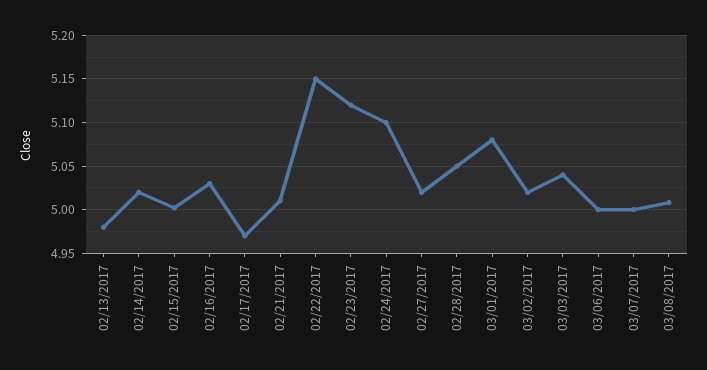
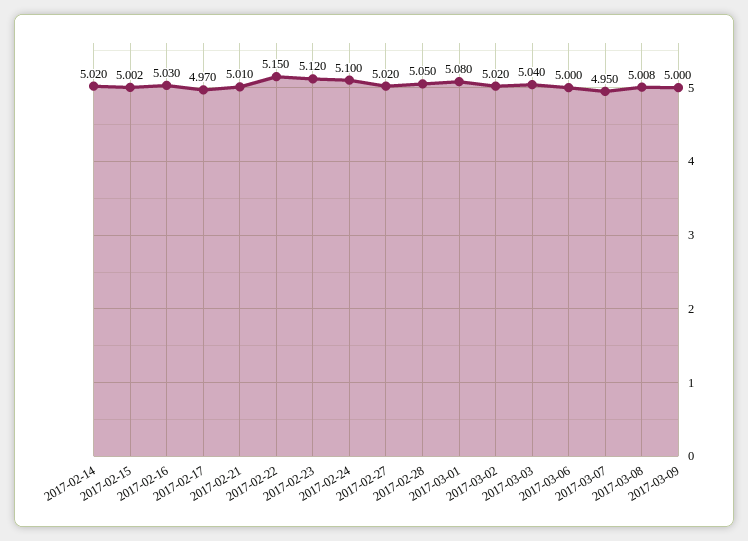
02/13/2017: 4.98 -> none
03/07/2017: 5 -> 4.95
2017-03-09: none -> 5

